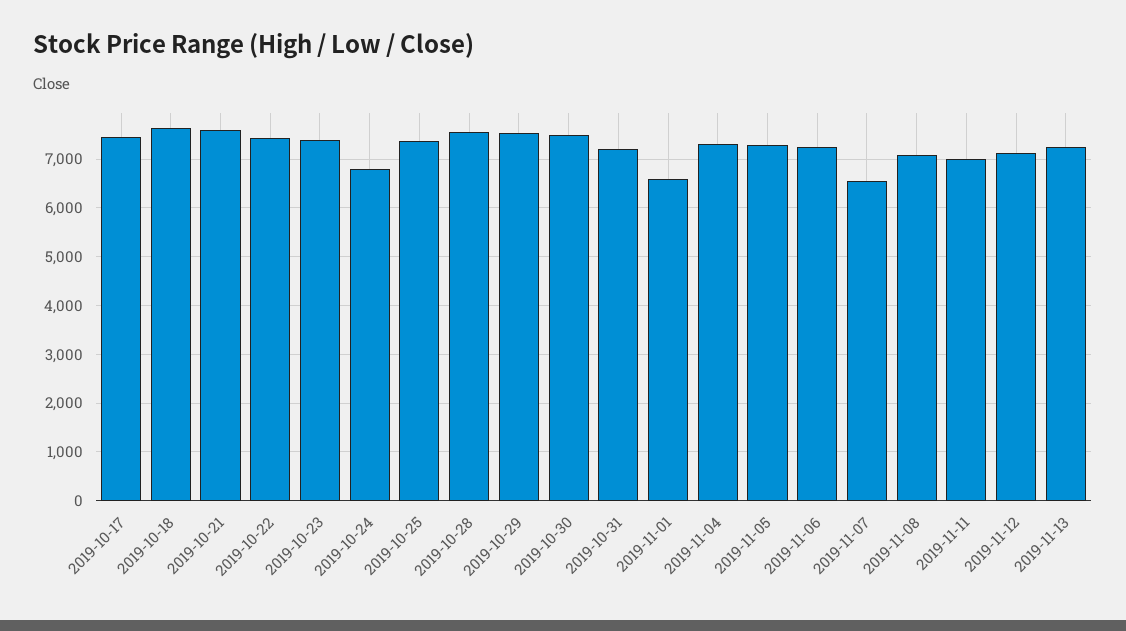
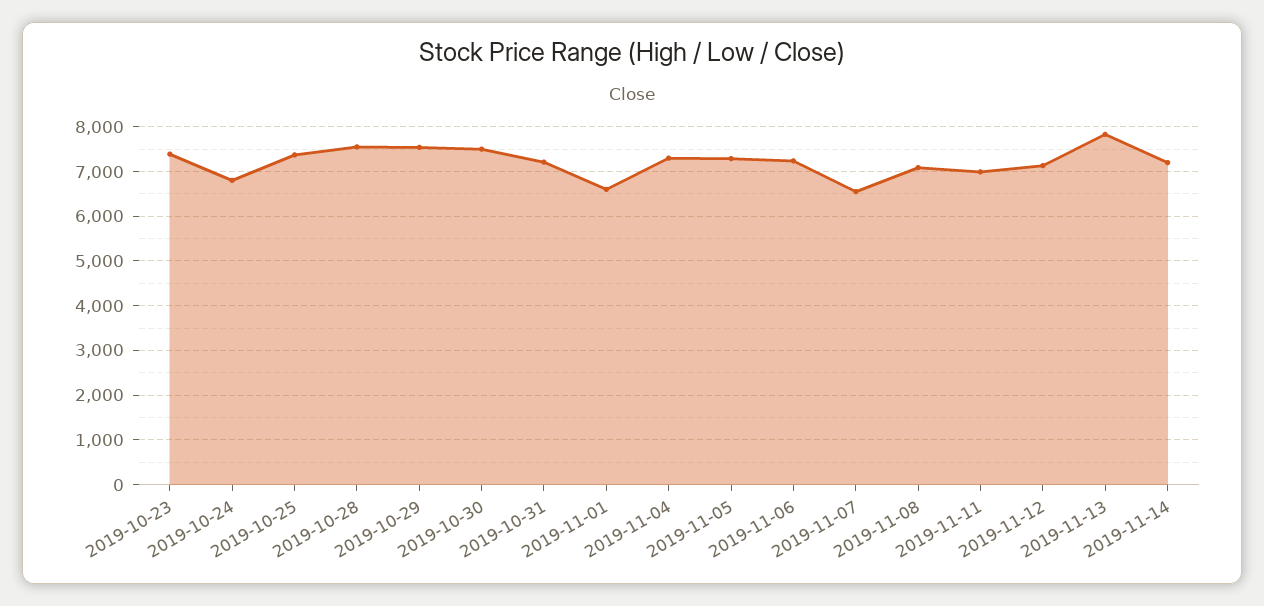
2019-10-17: 7400 -> none
2019-10-18: 7600 -> none
2019-10-21: 7600 -> none
2019-10-22: 7400 -> none
2019-11-13: 7200 -> 7800
2019-11-14: none -> 7200

